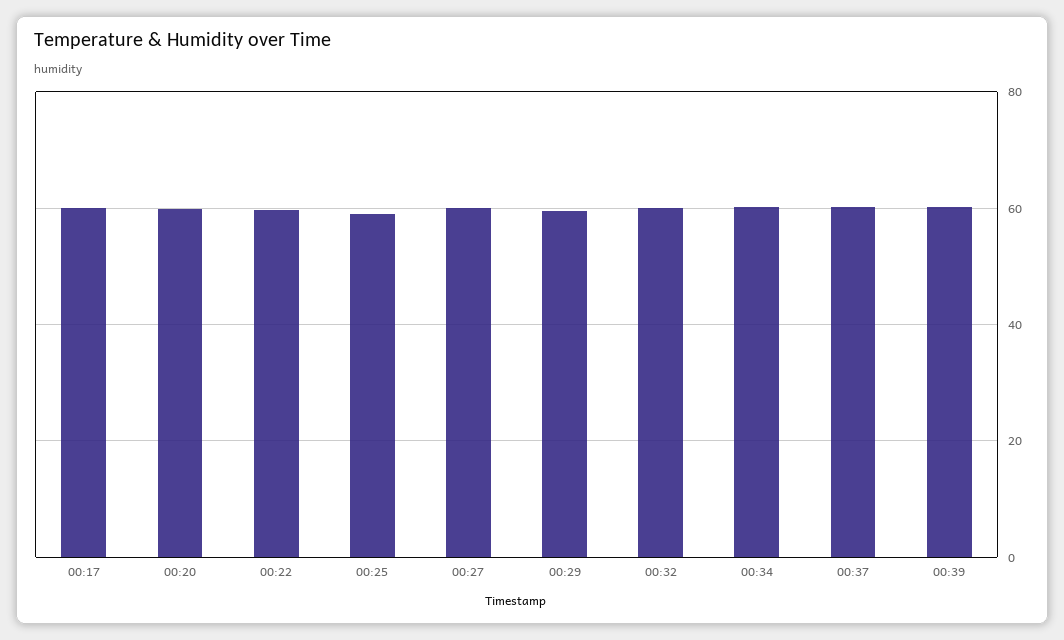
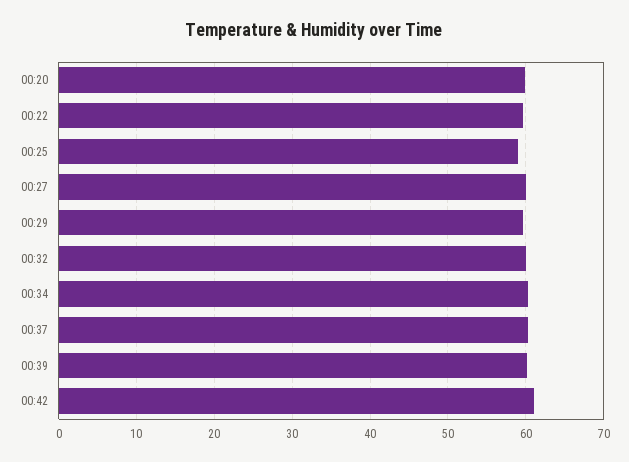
00:17: 60 -> none
00:42: none -> 61

